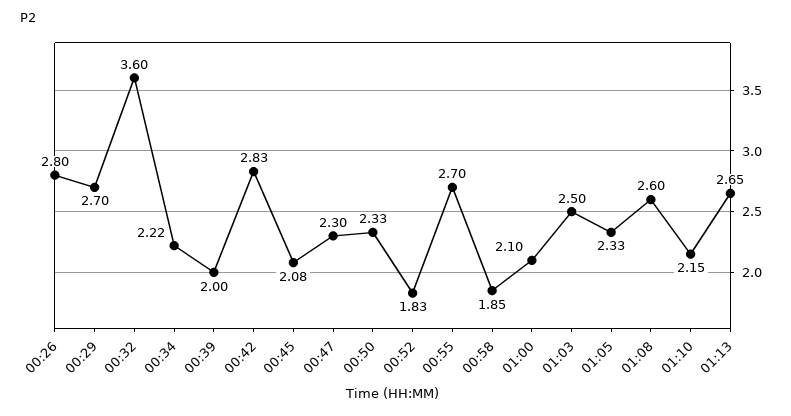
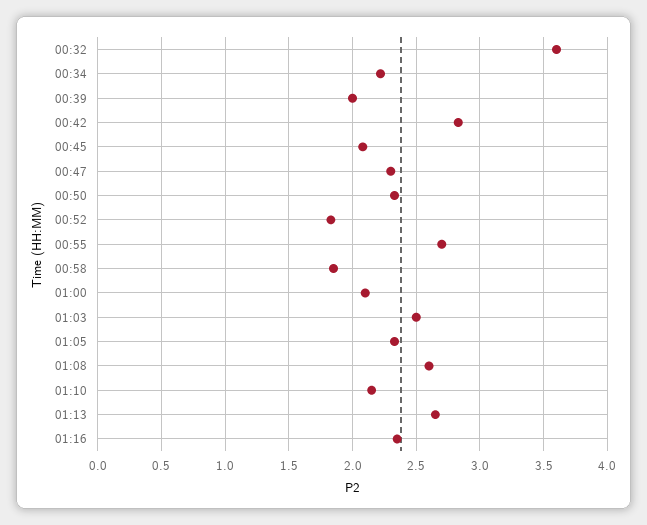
00:26: 2.8 -> none
00:29: 2.7 -> none
01:16: none -> 2.35

